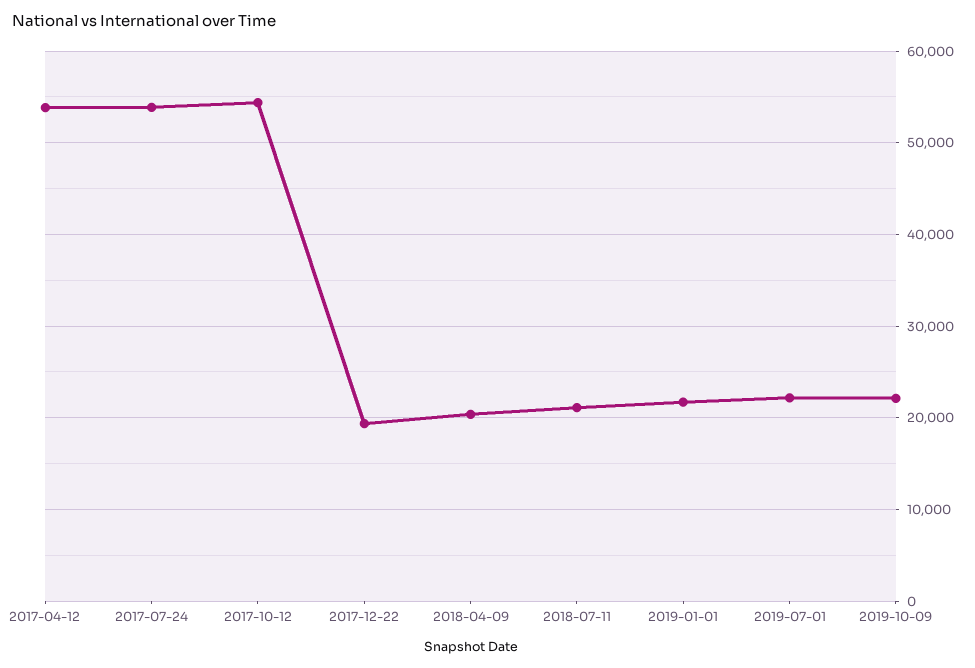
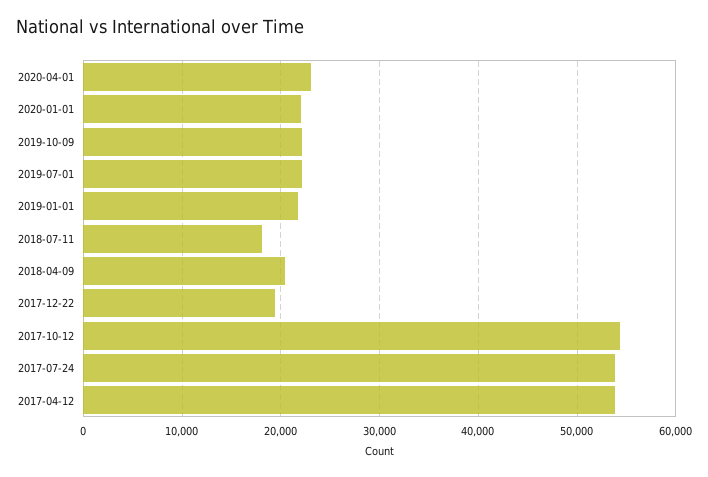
2018-07-11: 21000 -> 18000
2020-04-01: none -> 23000
2020-01-01: none -> 22000

